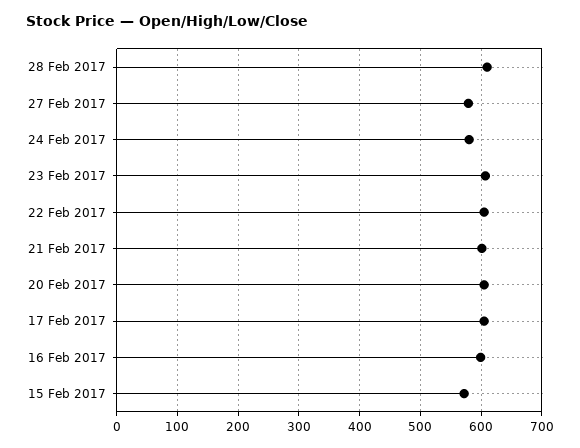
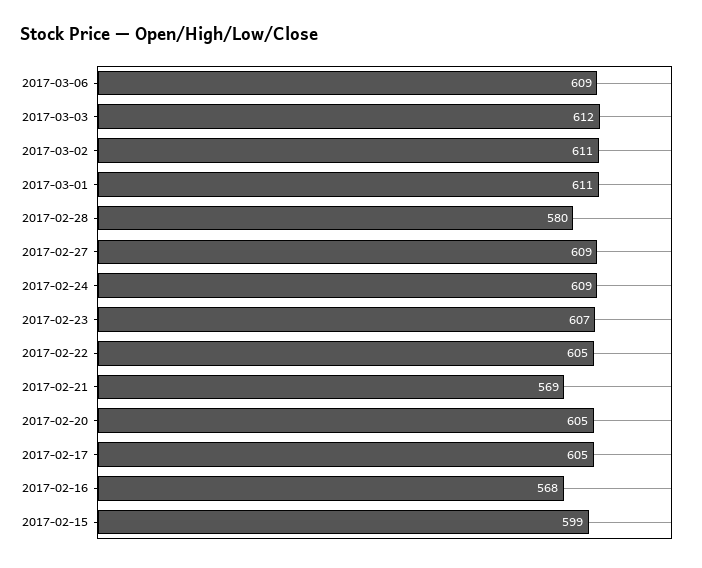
28 Feb 2017: 610 -> 580
27 Feb 2017: 580 -> 609
24 Feb 2017: 580 -> 609
21 Feb 2017: 600 -> 569
16 Feb 2017: 600 -> 568
15 Feb 2017: 570 -> 599
2017-03-06: none -> 609
2017-03-03: none -> 612
2017-03-02: none -> 611
2017-03-01: none -> 611

